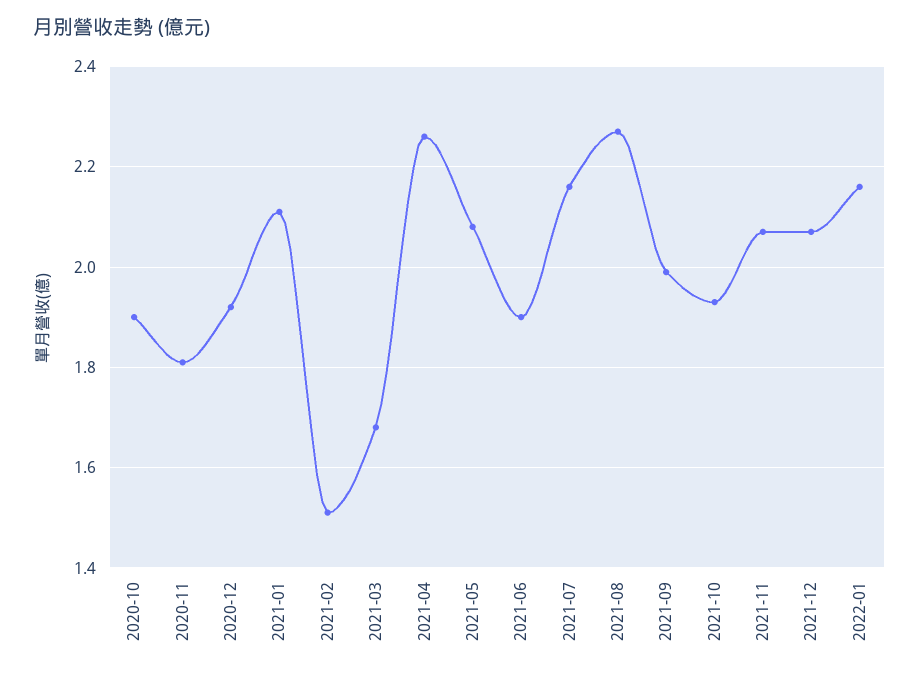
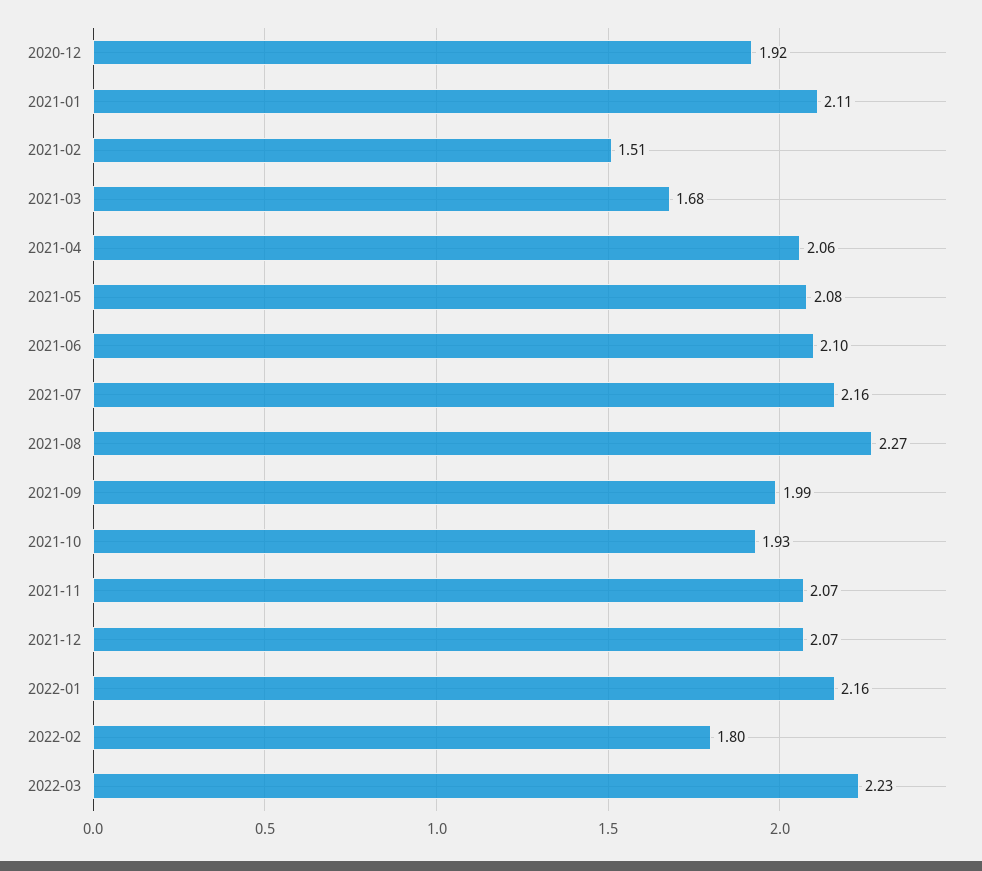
2020-10: 1.9 -> none
2020-11: 1.8 -> none
2021-04: 2.25 -> 2.06
2021-06: 1.9 -> 2.1
2022-02: none -> 1.8
2022-03: none -> 2.23

